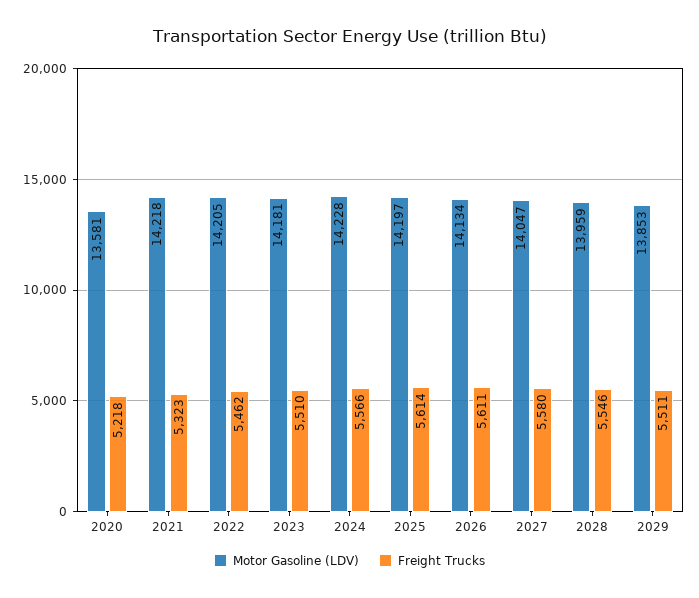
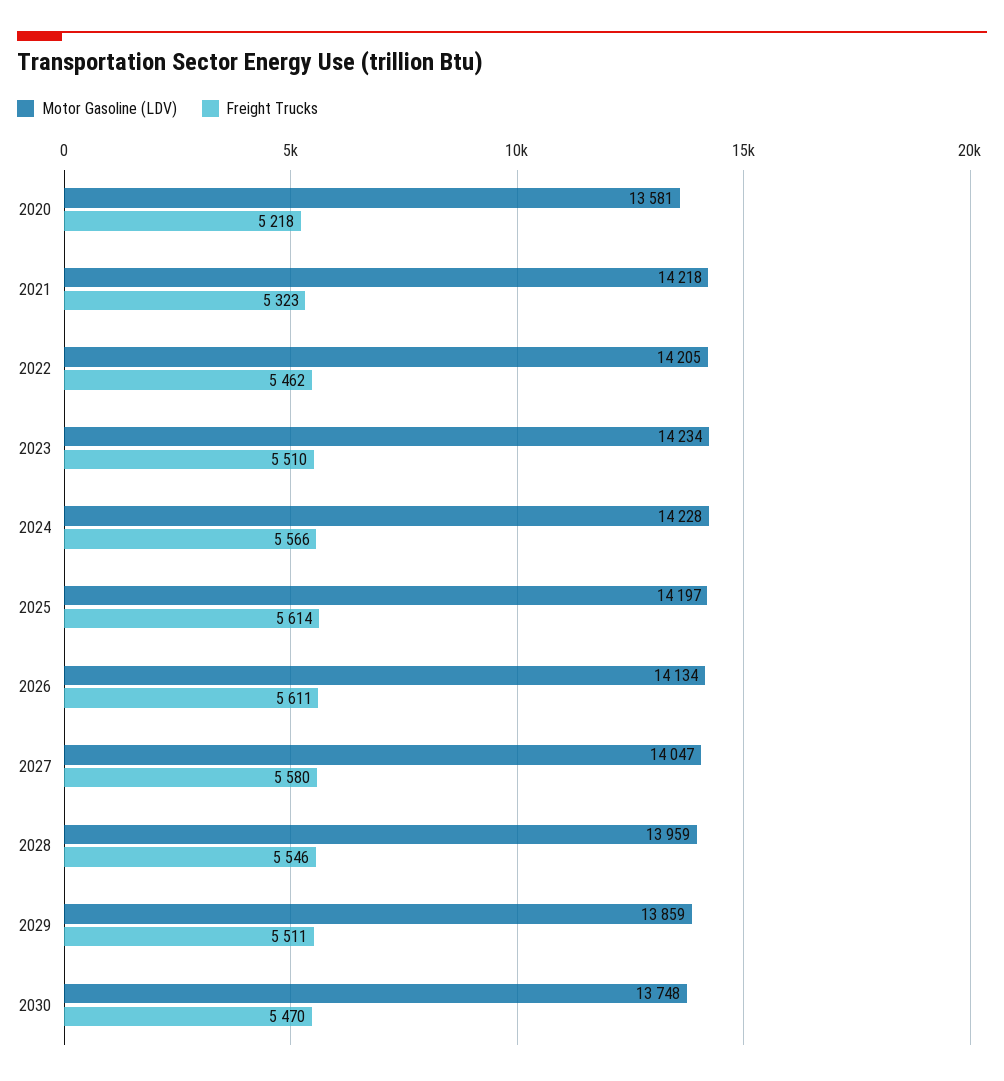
Motor Gasoline (LDV), 2023: 14181 -> 14234
Motor Gasoline (LDV), 2029: 13853 -> 13859
Motor Gasoline (LDV), 2030: none -> 13748
Freight Trucks, 2030: none -> 5470

